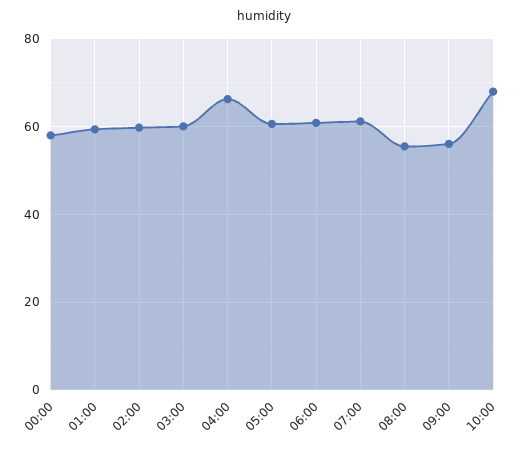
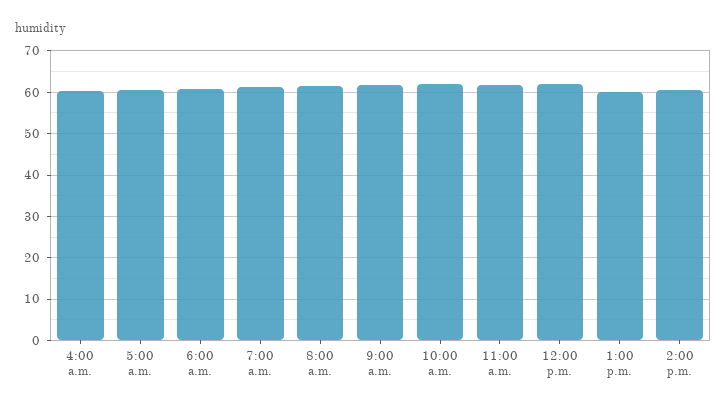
00:00: 58 -> none
01:00: 60 -> none
02:00: 60 -> none
03:00: 60 -> none
04:00: 66 -> 60
08:00: 56 -> 62
09:00: 56 -> 62
10:00: 68 -> 62
11:00 a.m.: none -> 62
12:00 p.m.: none -> 62
1:00 p.m.: none -> 60
2:00 p.m.: none -> 60

